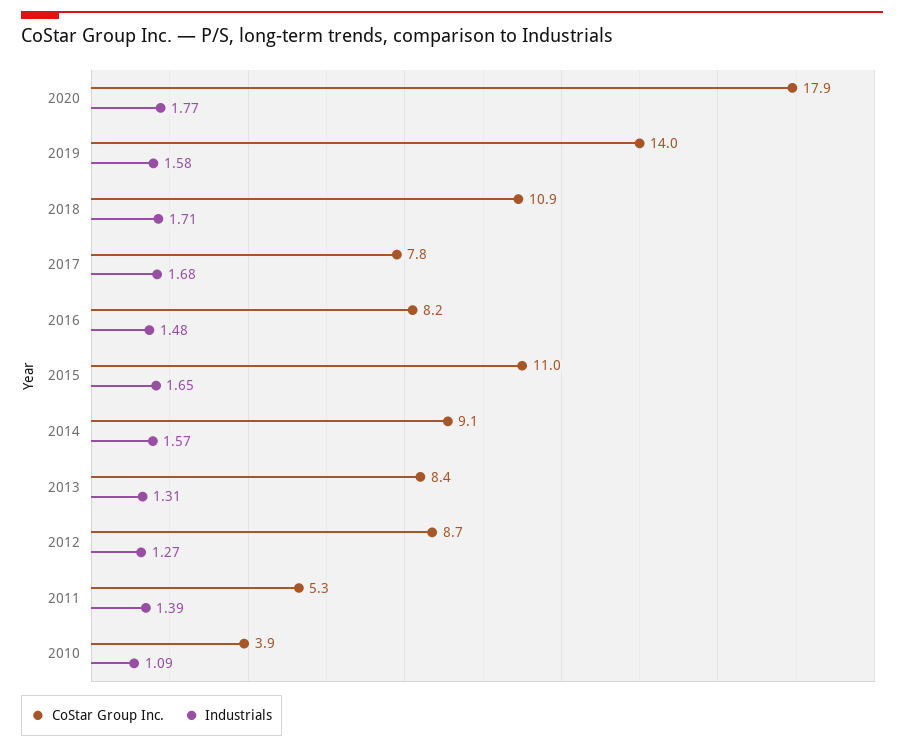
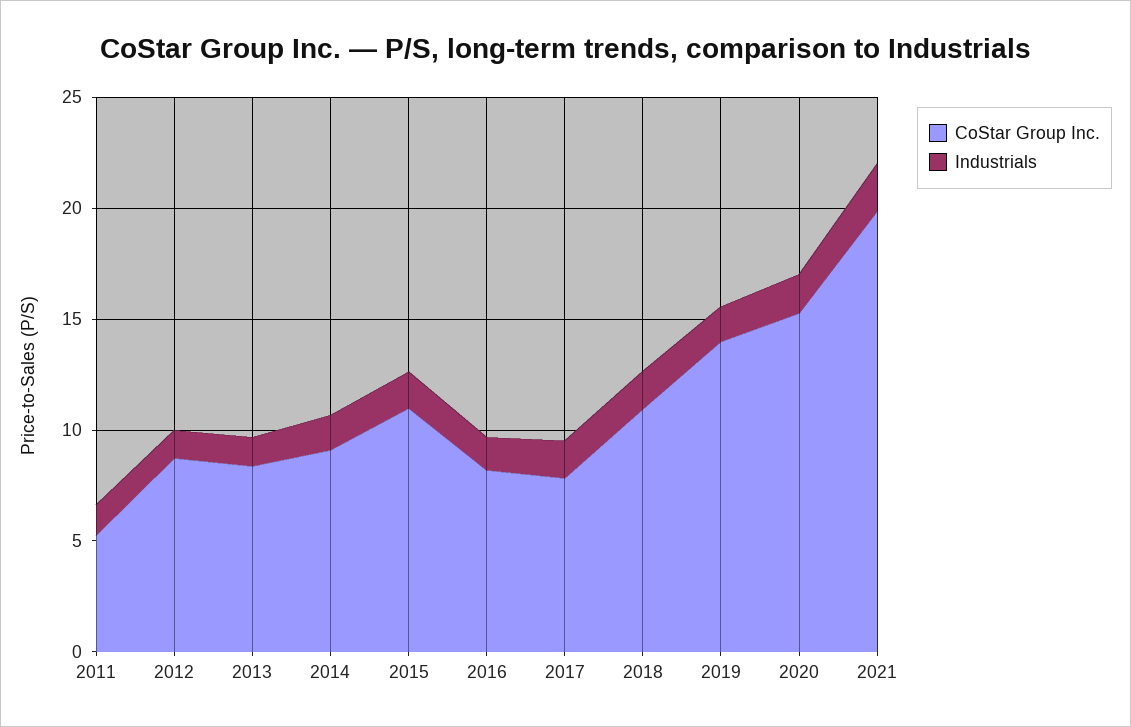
CoStar Group Inc., 2020: 17.9 -> 15
CoStar Group Inc., 2010: 3.9 -> none
Industrials, 2010: 1.09 -> none
CoStar Group Inc., 2021: none -> 20
Industrials, 2021: none -> 2

